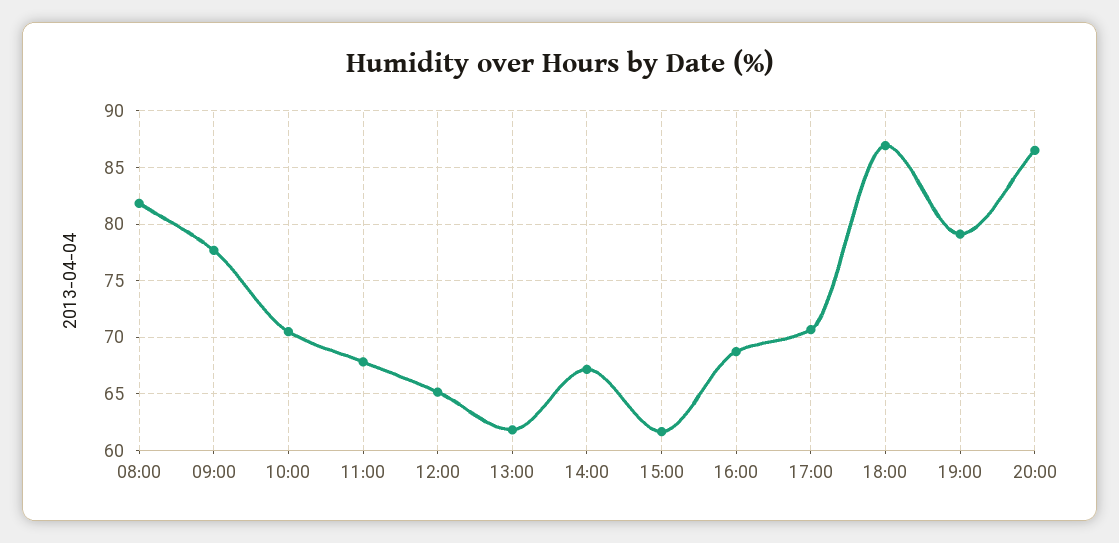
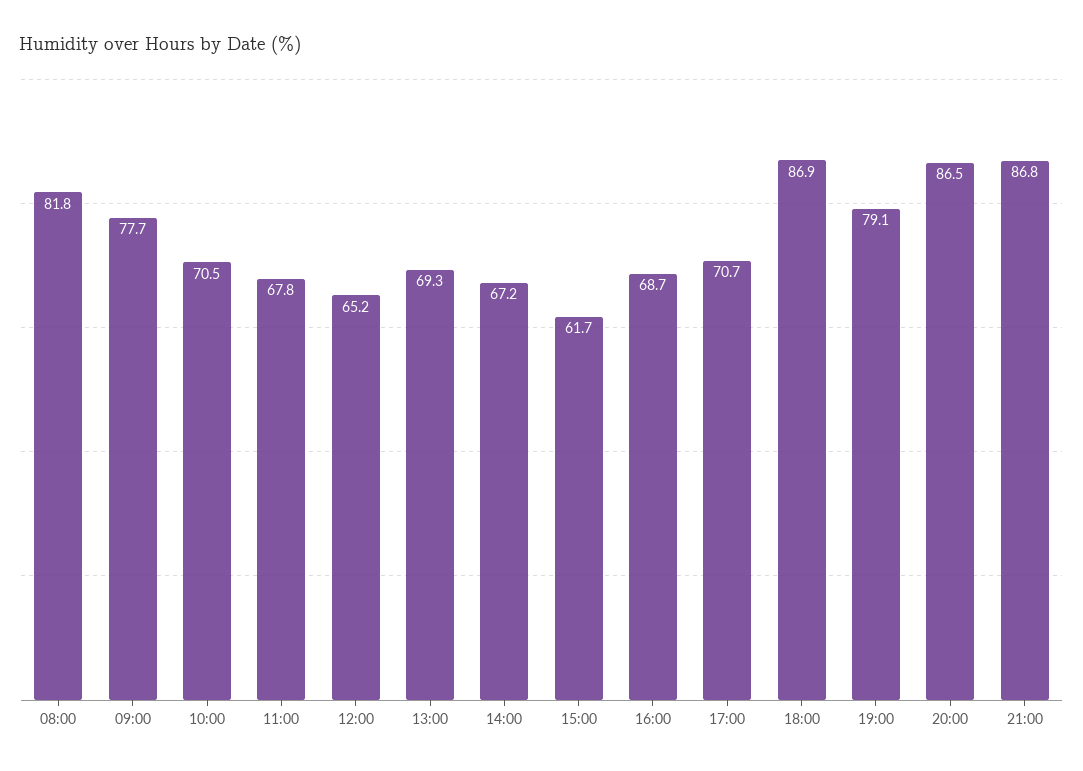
13:00: 62 -> 69.3
21:00: none -> 86.8

